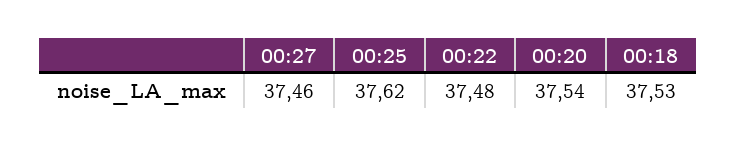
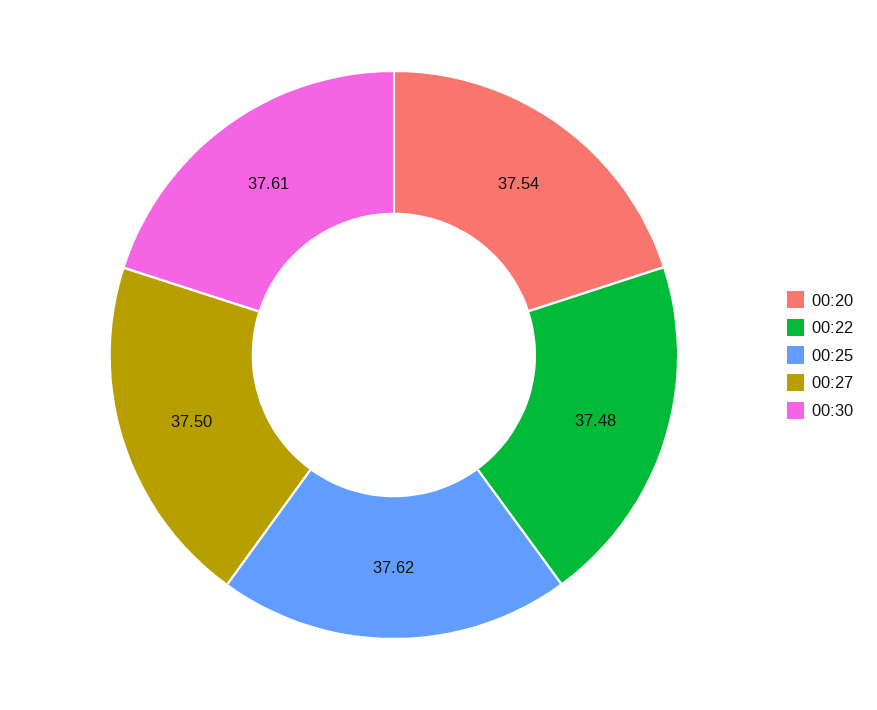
00:27: 37.46 -> 37.5
00:18: 37.53 -> none
00:30: none -> 37.61

